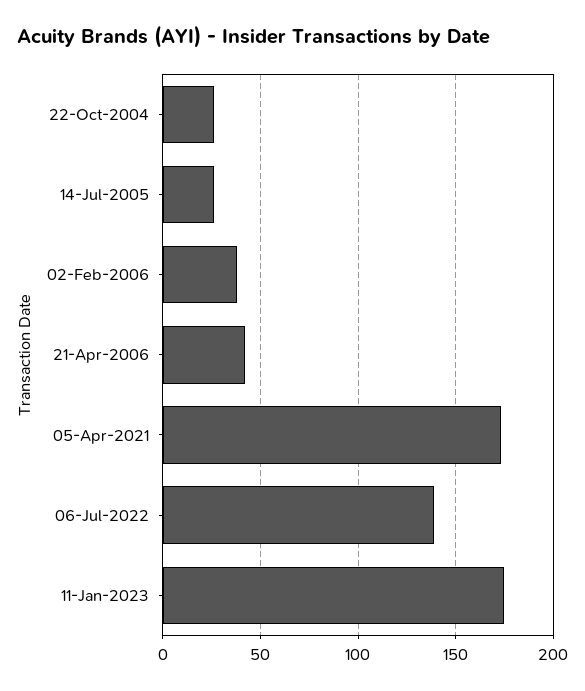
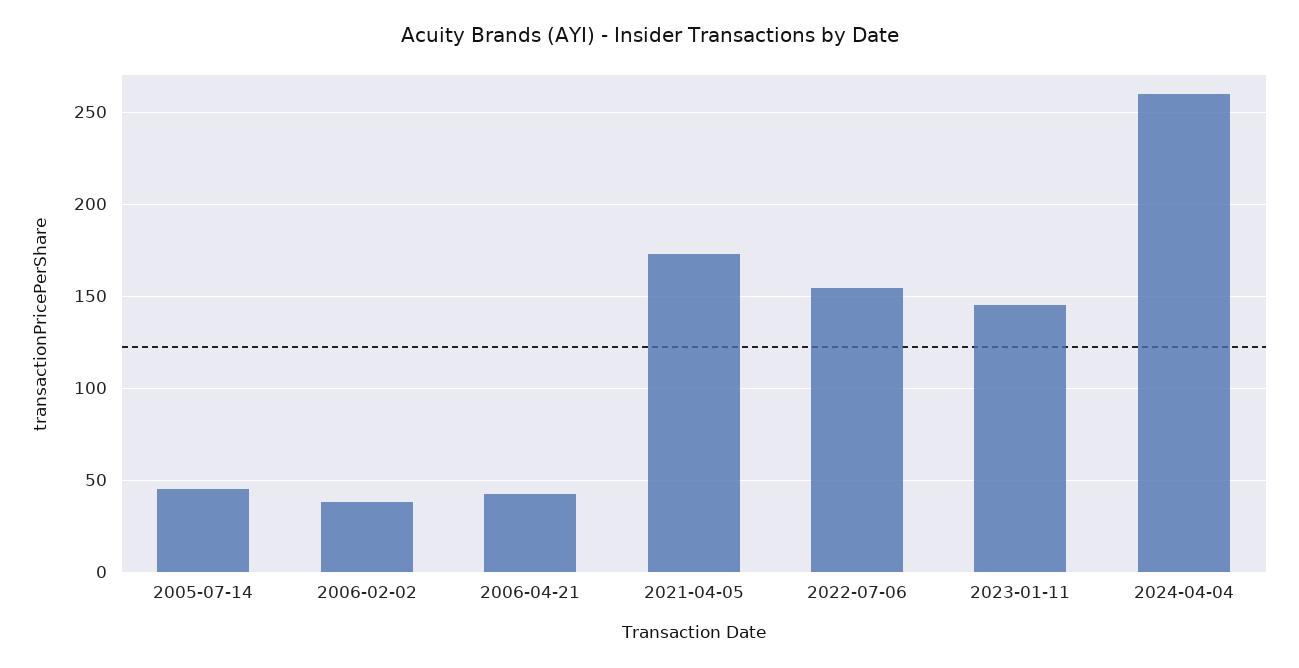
22-Oct-2004: 25 -> none
14-Jul-2005: 25 -> 45
06-Jul-2022: 140 -> 155
11-Jan-2023: 175 -> 145
2024-04-04: none -> 260

